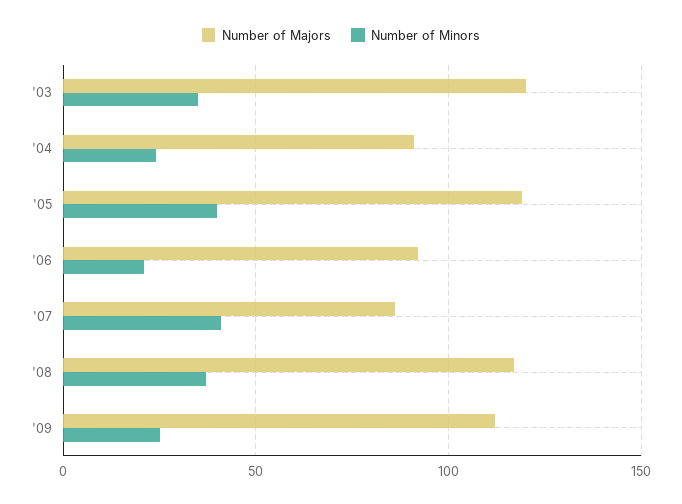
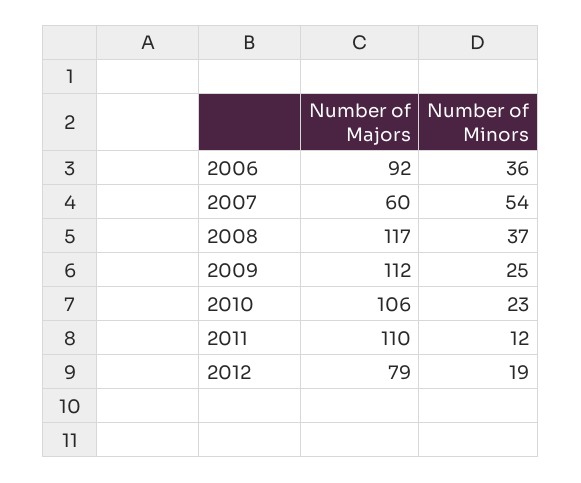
Number of Majors, '03: 120 -> none
Number of Minors, '03: 35 -> none
Number of Majors, '04: 90 -> none
Number of Minors, '04: 25 -> none
Number of Majors, '05: 120 -> none
Number of Minors, '05: 40 -> none
Number of Minors, '06: 20 -> 36
Number of Majors, '07: 85 -> 60
Number of Minors, '07: 40 -> 54
Number of Majors, 2010: none -> 106
Number of Minors, 2010: none -> 23
Number of Majors, 2011: none -> 110
Number of Minors, 2011: none -> 12
Number of Majors, 2012: none -> 79
Number of Minors, 2012: none -> 19

